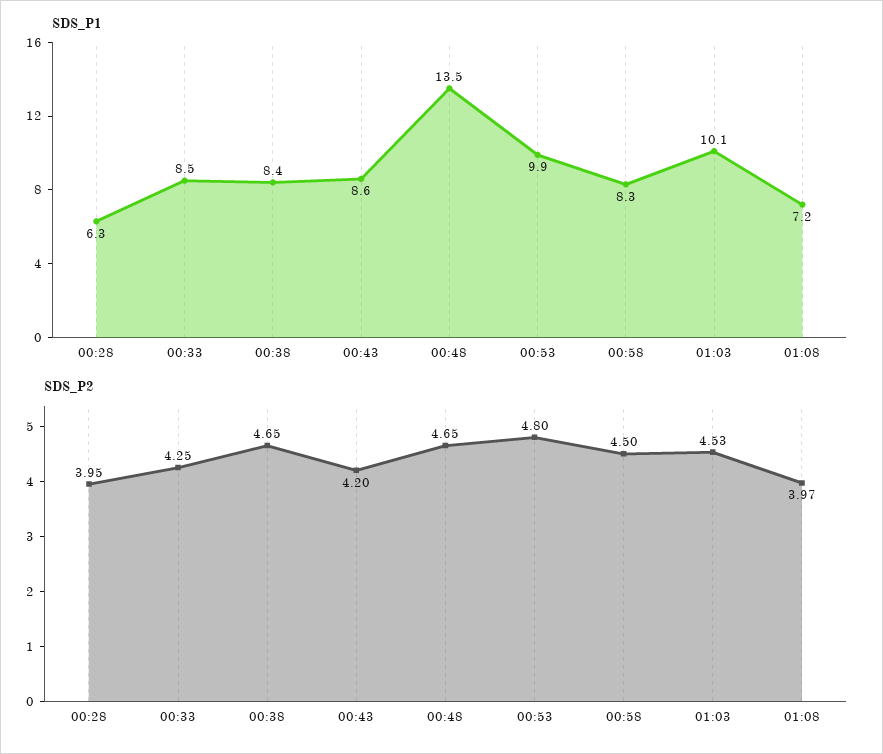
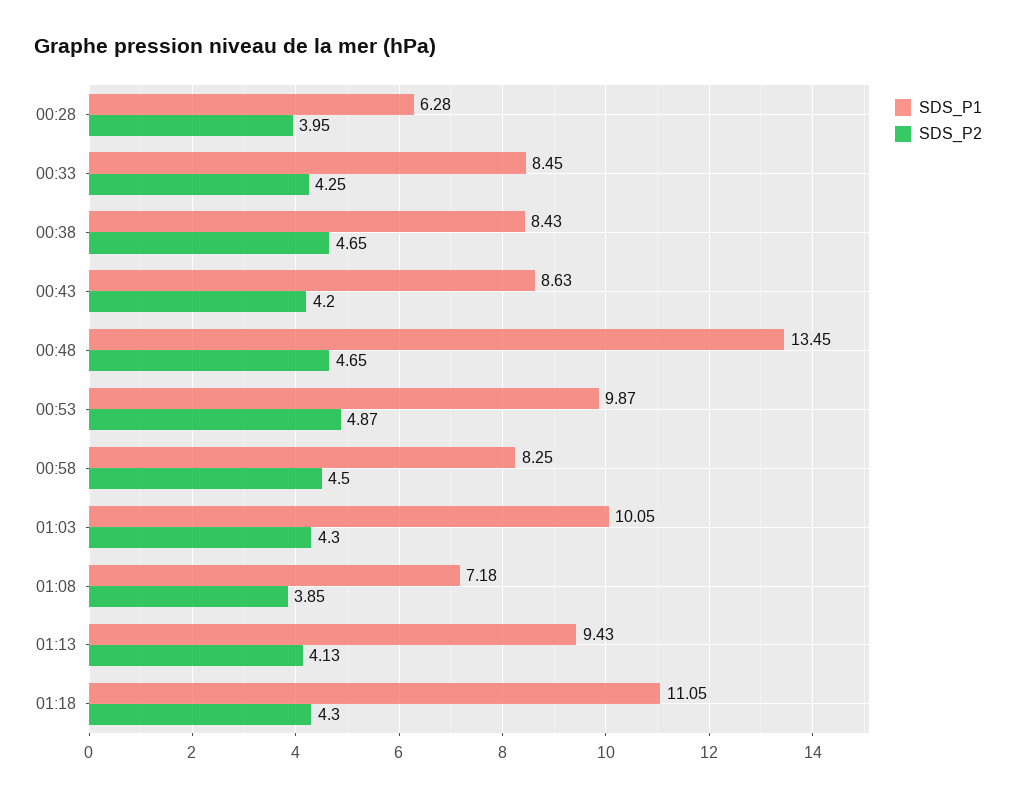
SDS_P2, 00:53: 4.8 -> 4.87
SDS_P2, 01:03: 4.53 -> 4.3
SDS_P2, 01:08: 3.97 -> 3.85
SDS_P1, 01:13: none -> 9.43
SDS_P2, 01:13: none -> 4.13
SDS_P1, 01:18: none -> 11.05
SDS_P2, 01:18: none -> 4.3

